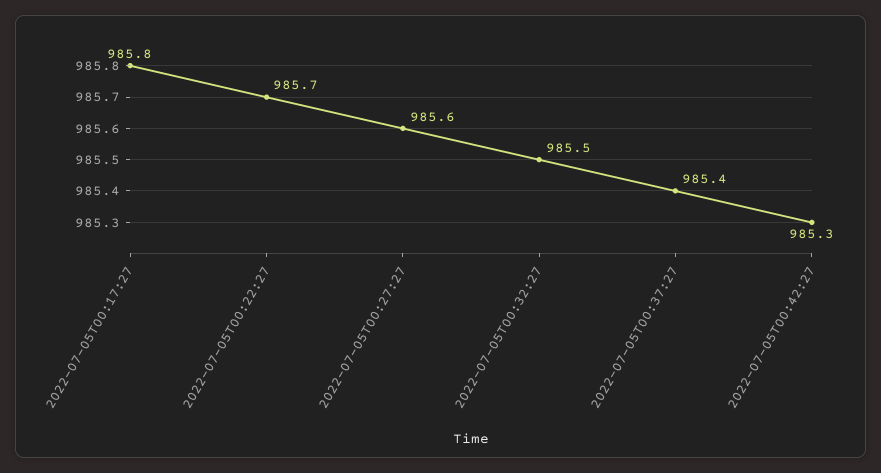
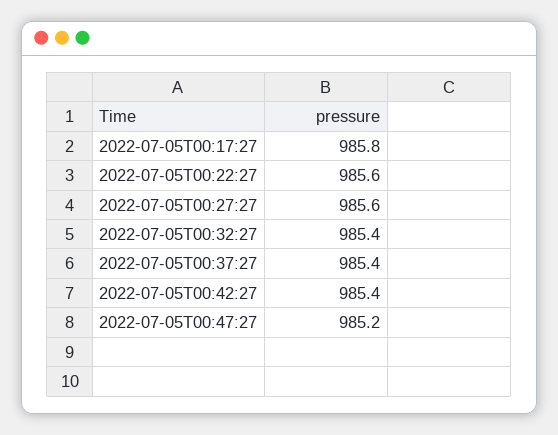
2022-07-05T00:22:27: 985.7 -> 985.6
2022-07-05T00:32:27: 985.5 -> 985.4
2022-07-05T00:42:27: 985.3 -> 985.4
2022-07-05T00:47:27: none -> 985.2

